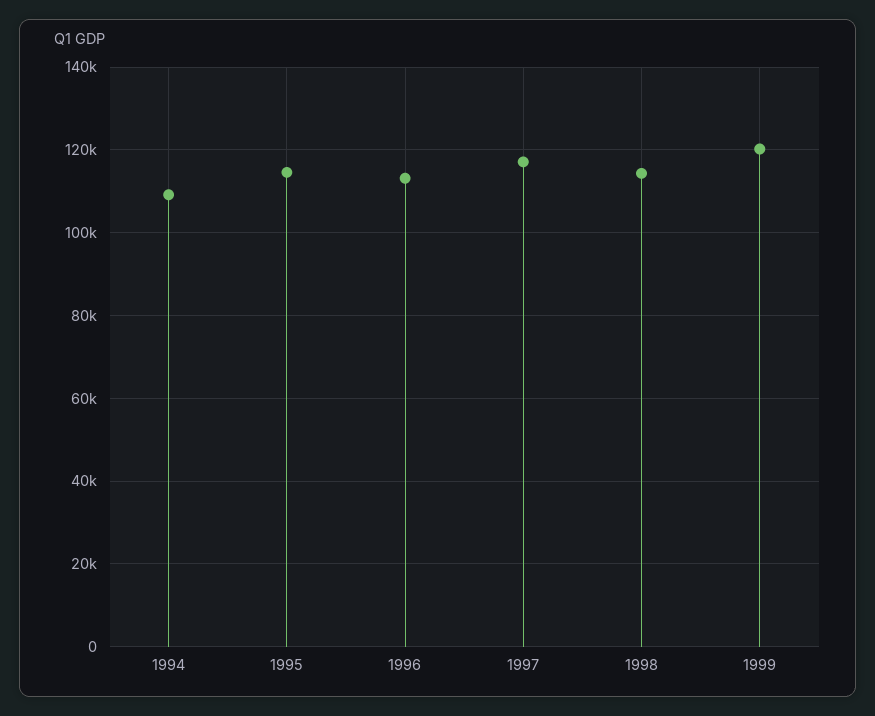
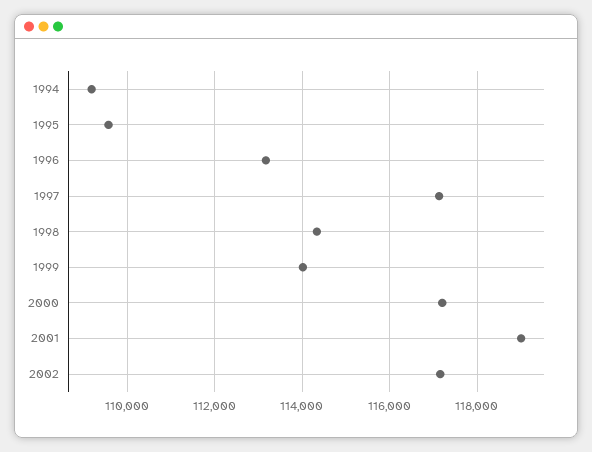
1995: 114000 -> 109600
1999: 120000 -> 114000
2000: none -> 117200
2001: none -> 119000
2002: none -> 117200

